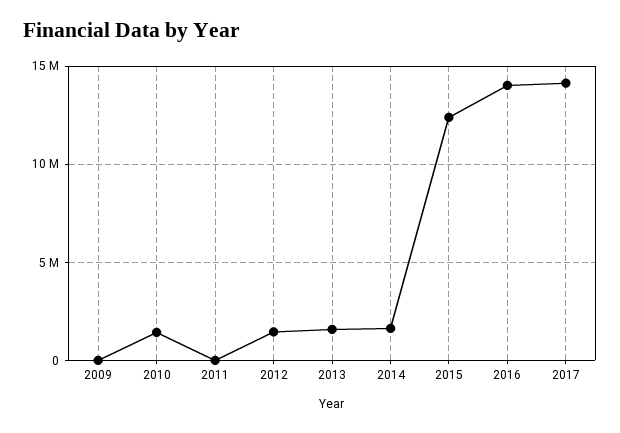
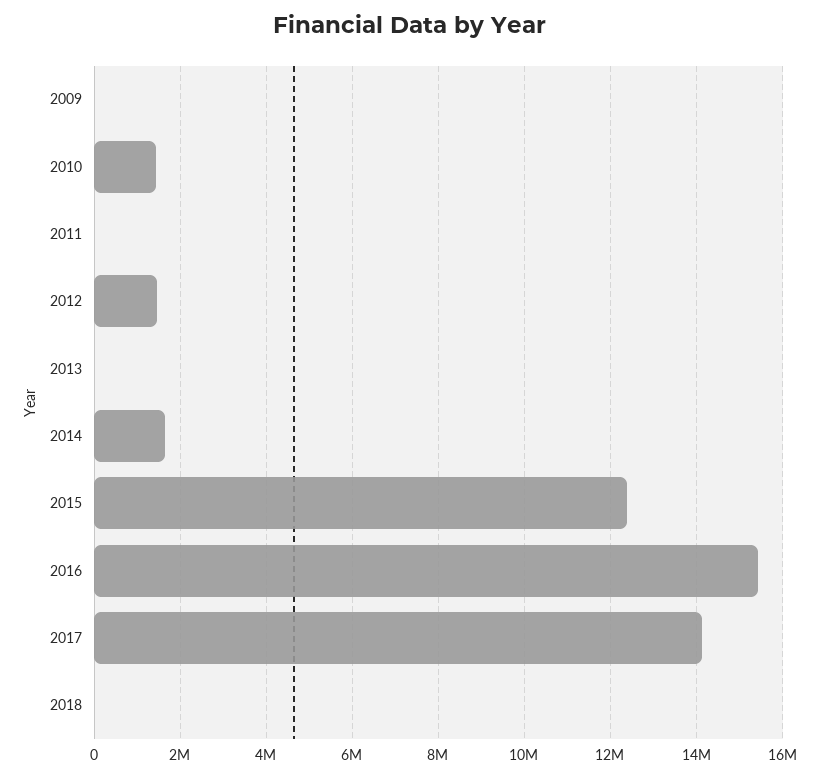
2013: 1500000 -> 0
2016: 14000000 -> 15400000
2018: none -> 0

